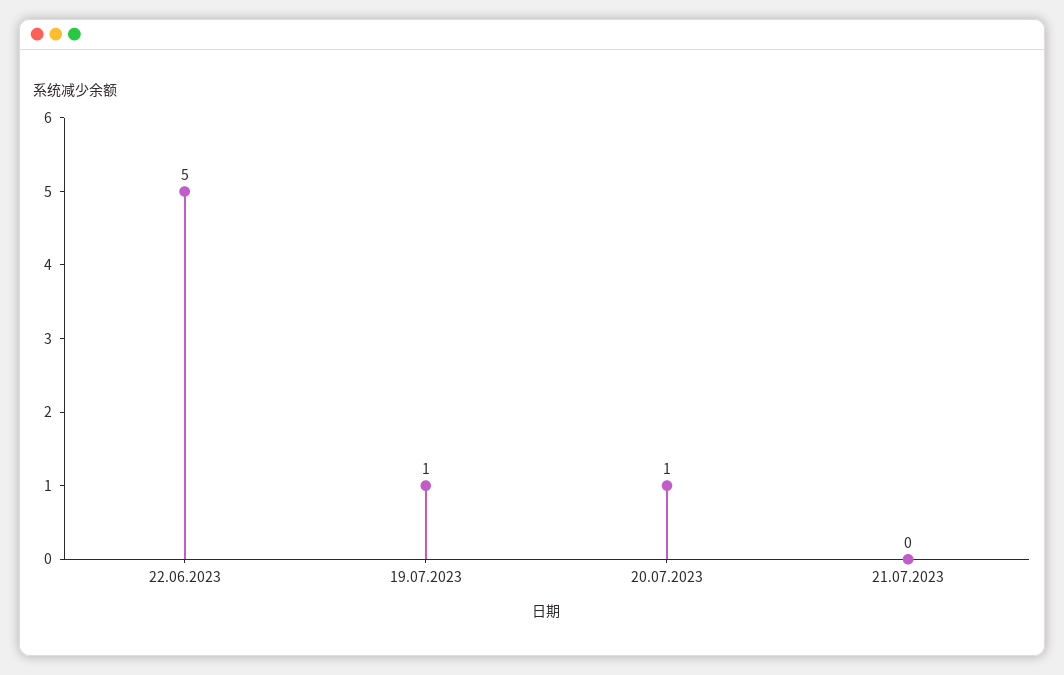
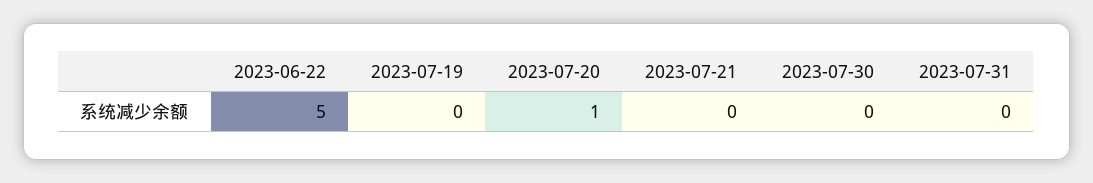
19.07.2023: 1 -> 0
2023-07-30: none -> 0
2023-07-31: none -> 0

